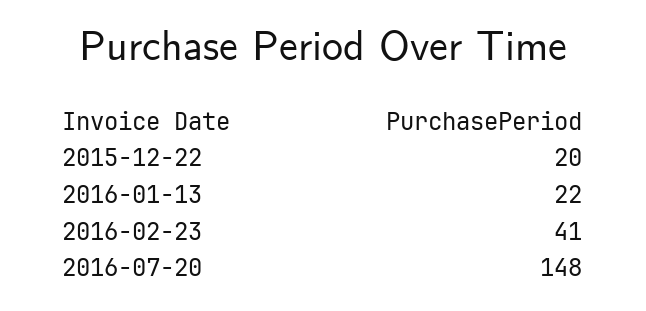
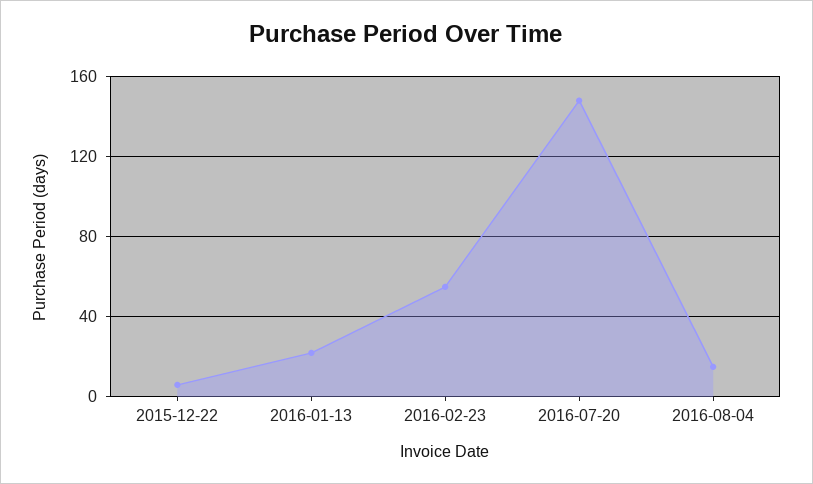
2015-12-22: 20 -> 5
2016-02-23: 41 -> 55
2016-08-04: none -> 15

